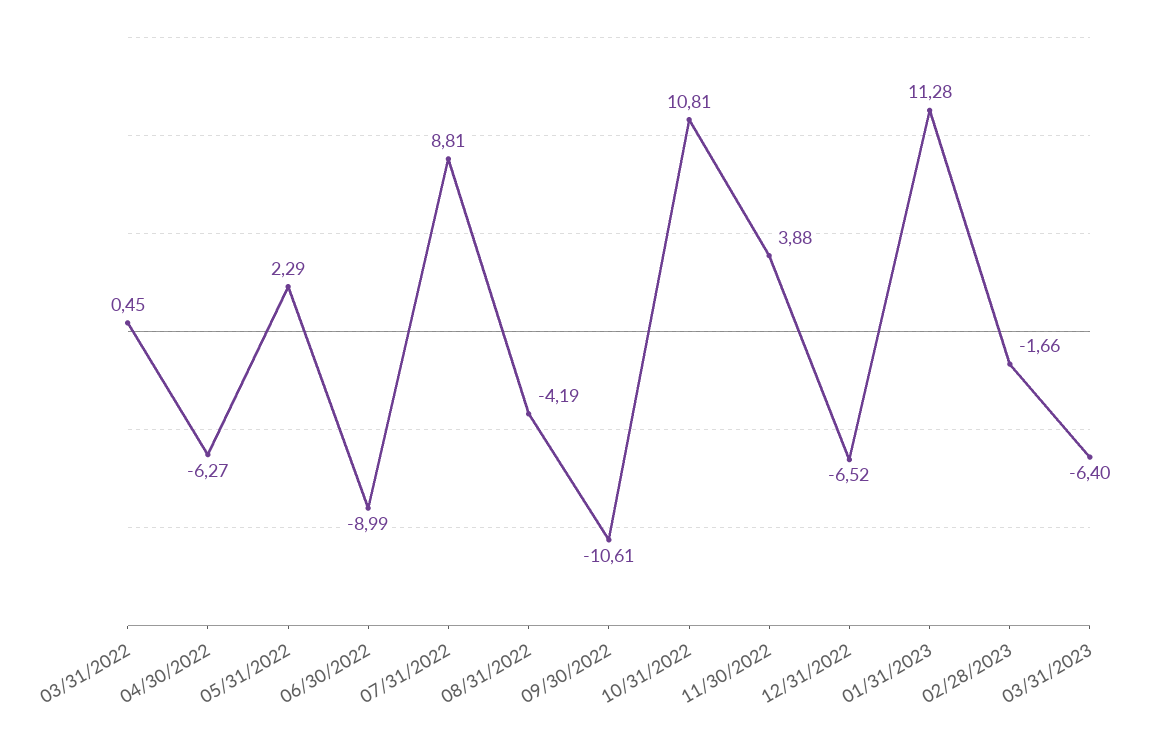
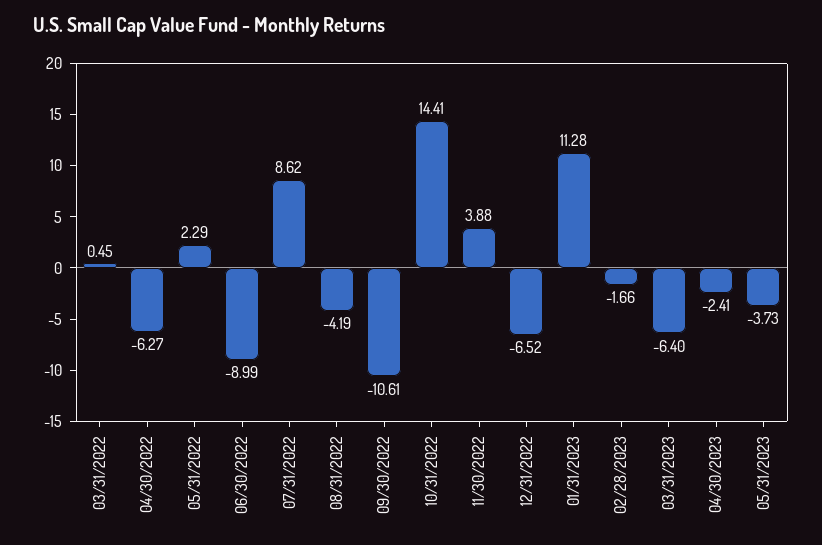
07/31/2022: 8.81 -> 8.62
10/31/2022: 10.81 -> 14.41
04/30/2023: none -> -2.41
05/31/2023: none -> -3.73

